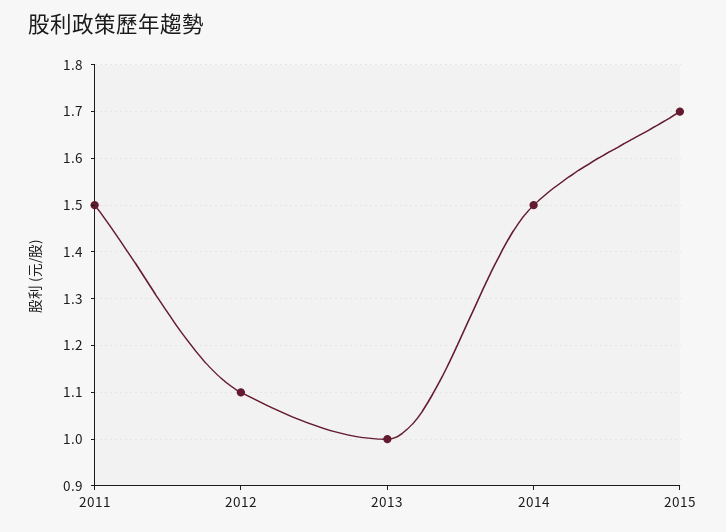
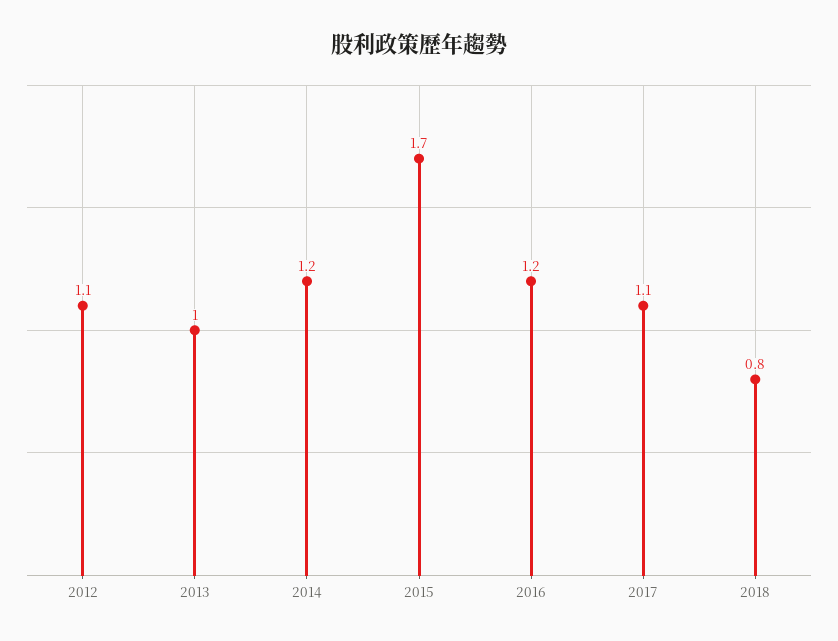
2011: 1.5 -> none
2014: 1.5 -> 1.2
2016: none -> 1.2
2017: none -> 1.1
2018: none -> 0.8

